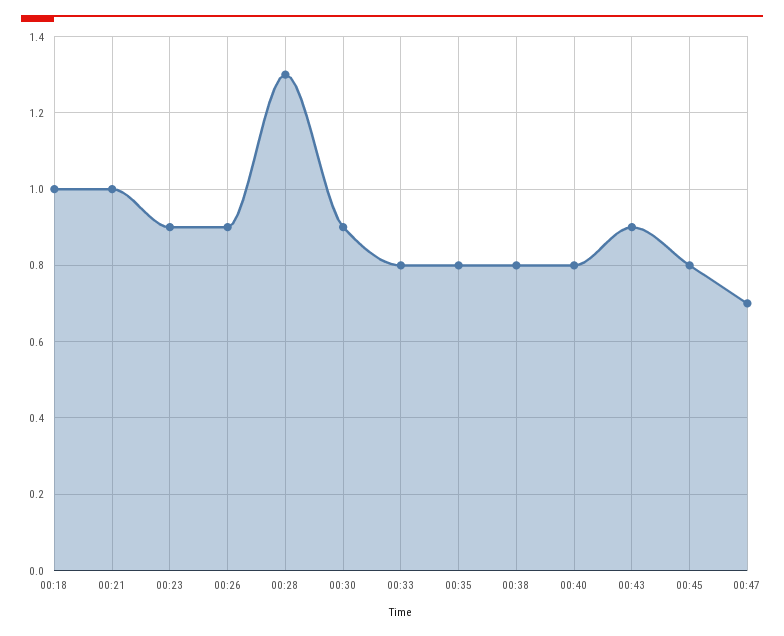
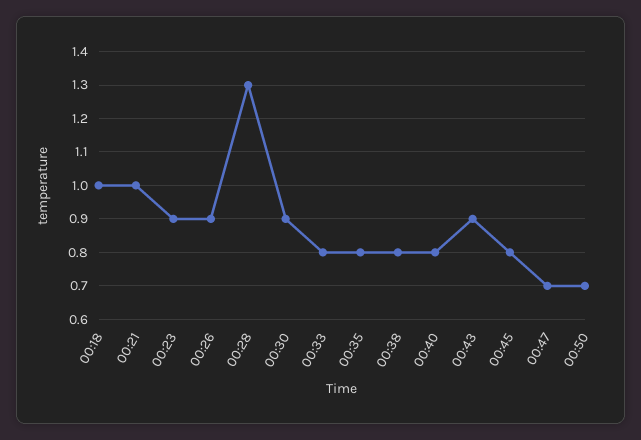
00:50: none -> 0.7

